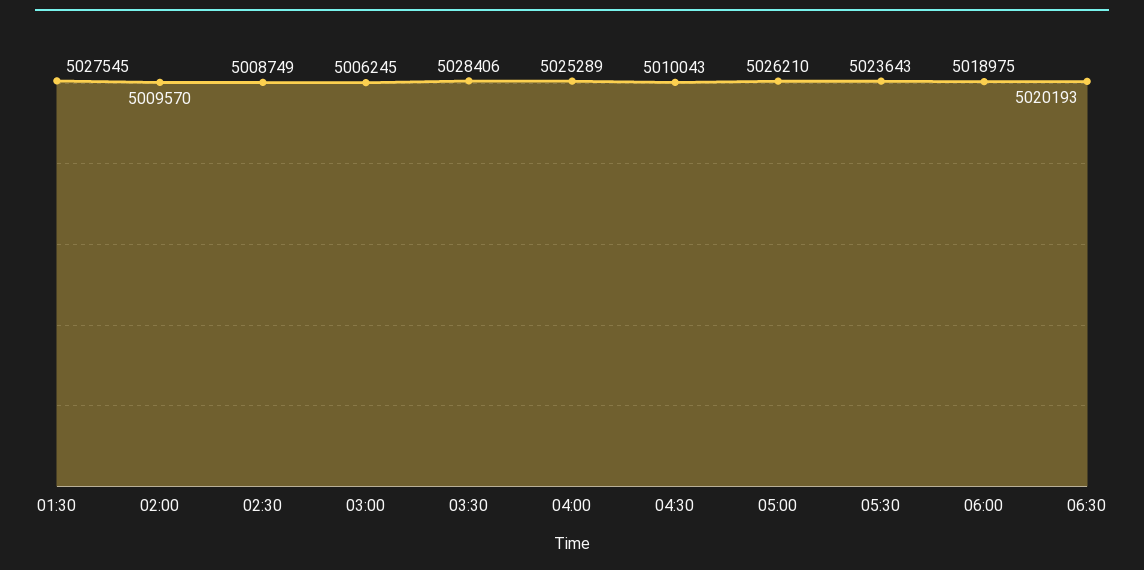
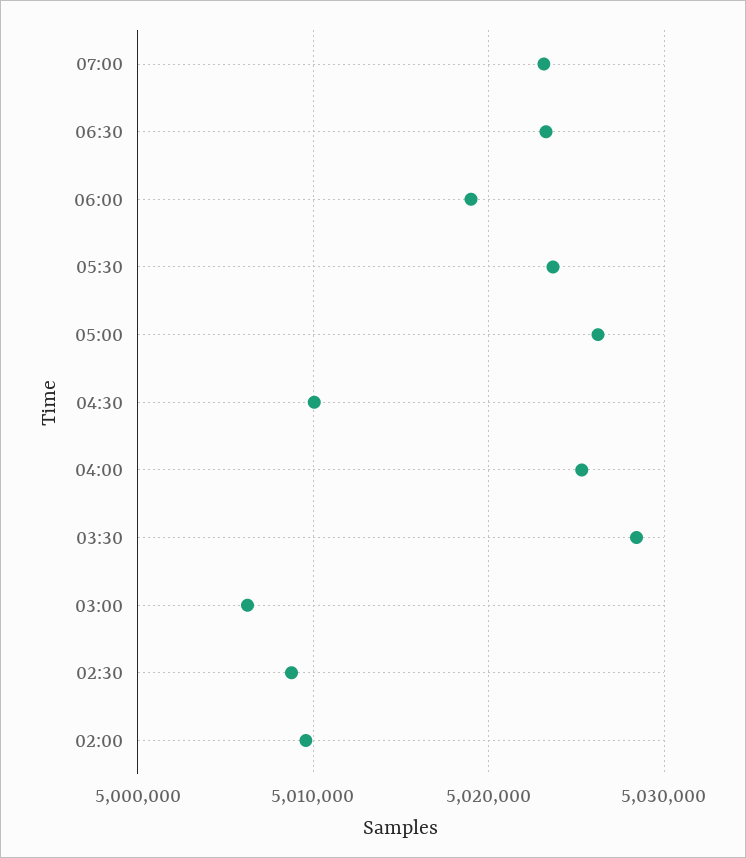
01:30: 5027545 -> none
06:30: 5020193 -> 5023000
07:00: none -> 5023000

